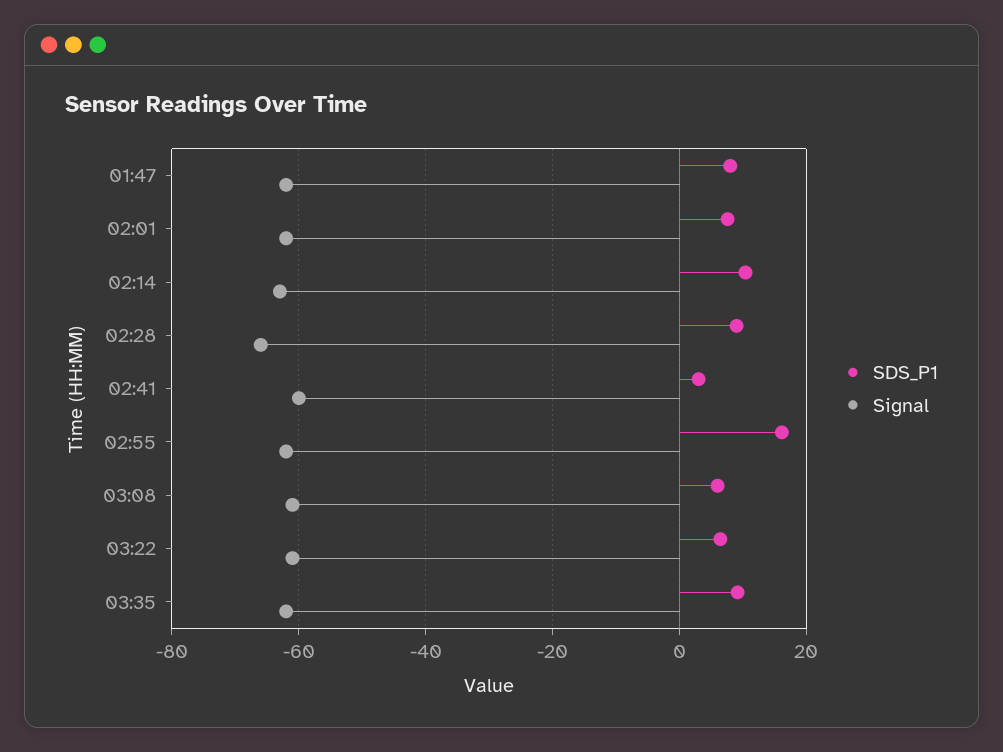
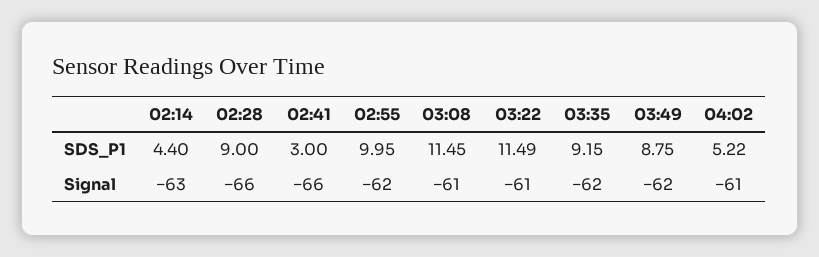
SDS_P1, 01:47: 8 -> none
Signal, 01:47: -62 -> none
SDS_P1, 02:01: 8 -> none
Signal, 02:01: -62 -> none
SDS_P1, 02:14: 10 -> 4.4
Signal, 02:41: -60 -> -66
SDS_P1, 02:55: 16 -> 9.95
SDS_P1, 03:08: 6 -> 11.45
SDS_P1, 03:22: 6 -> 11.49
SDS_P1, 03:49: none -> 8.75
SDS_P1, 04:02: none -> 5.22
Signal, 03:49: none -> -62
Signal, 04:02: none -> -61

